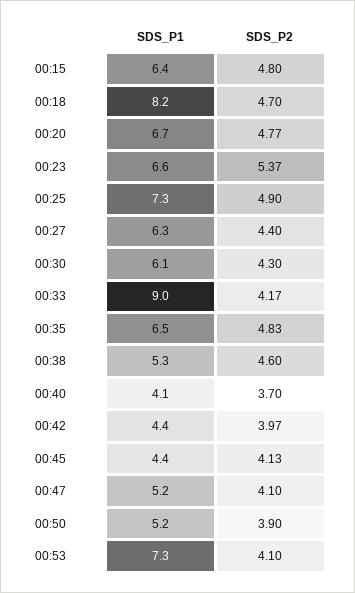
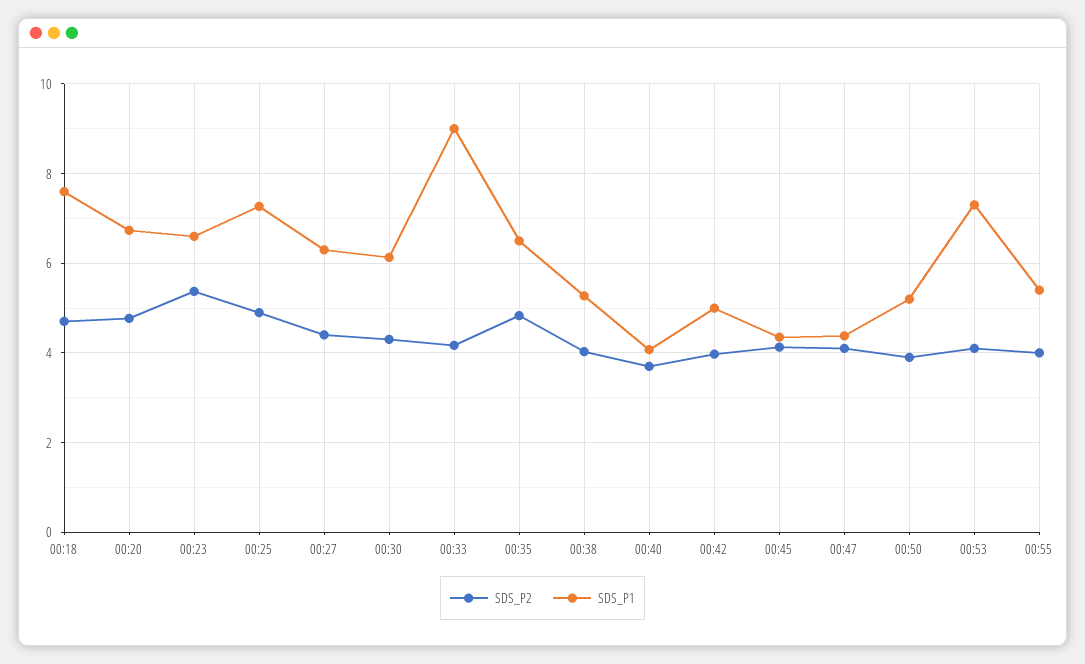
SDS_P1, 00:15: 6.4 -> none
SDS_P2, 00:15: 4.8 -> none
SDS_P1, 00:18: 8.2 -> 7.6
SDS_P2, 00:38: 4.6 -> 4
SDS_P1, 00:42: 4.4 -> 5
SDS_P1, 00:47: 5.2 -> 4.4
SDS_P2, 00:55: none -> 4
SDS_P1, 00:55: none -> 5.4

